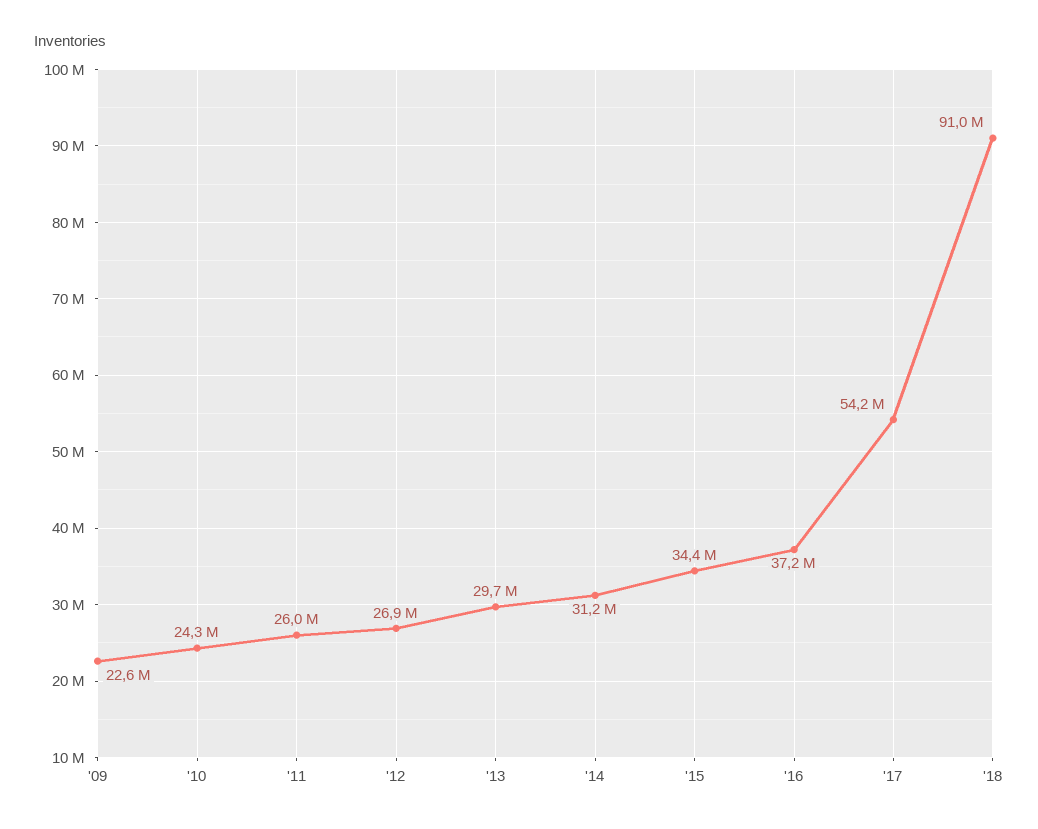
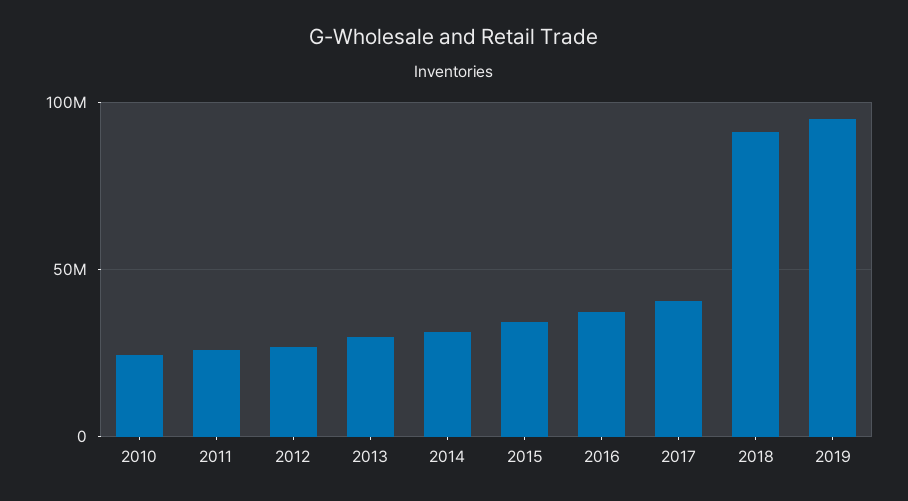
'09: 22600000 -> none
'17: 54200000 -> 40000000
2019: none -> 95000000

